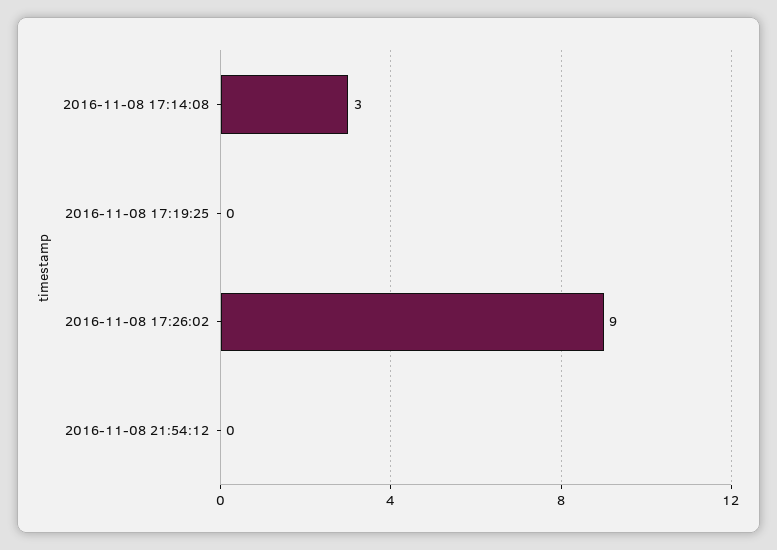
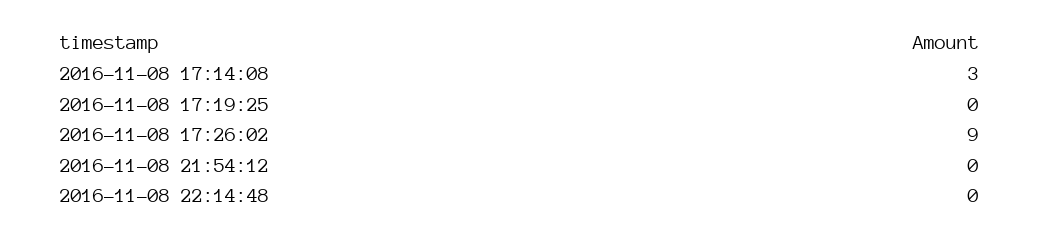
2016-11-08 22:14:48: none -> 0

